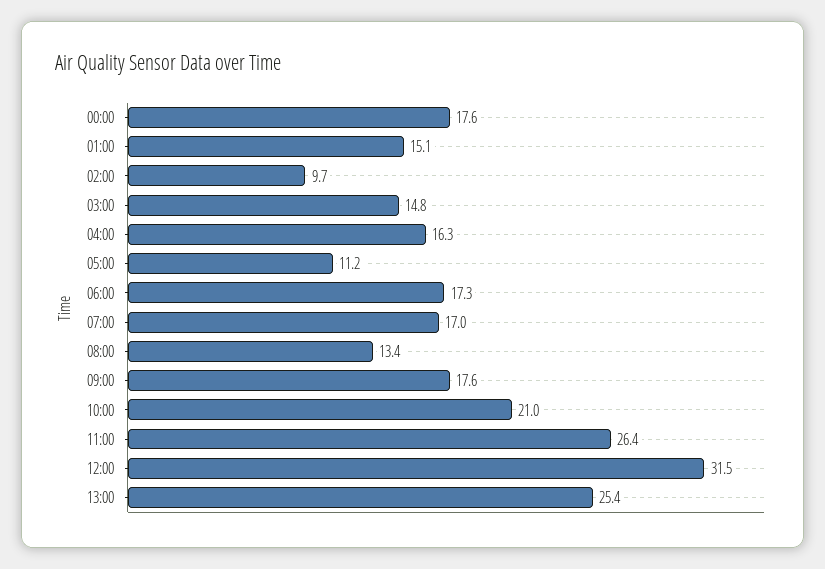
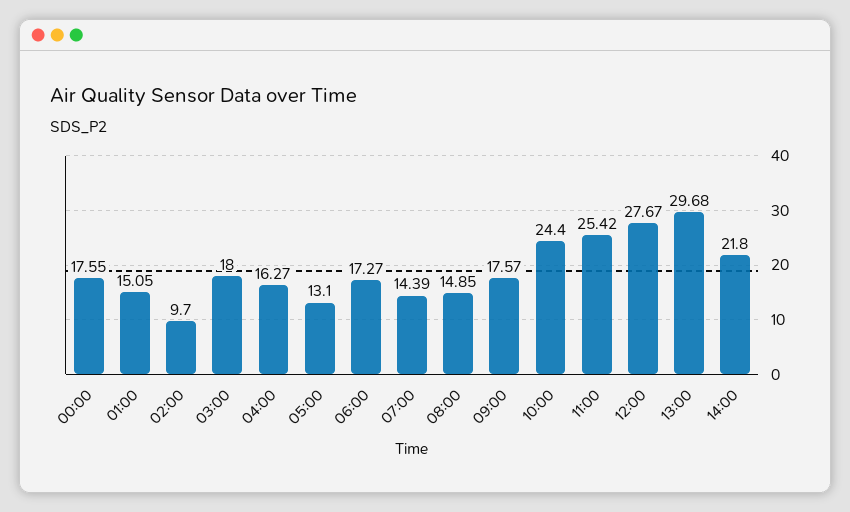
03:00: 14.8 -> 18
05:00: 11.2 -> 13.1
07:00: 17 -> 14.39
08:00: 13.4 -> 14.85
10:00: 21 -> 24.4
11:00: 26.4 -> 25.42
12:00: 31.5 -> 27.67
13:00: 25.4 -> 29.68
14:00: none -> 21.8

